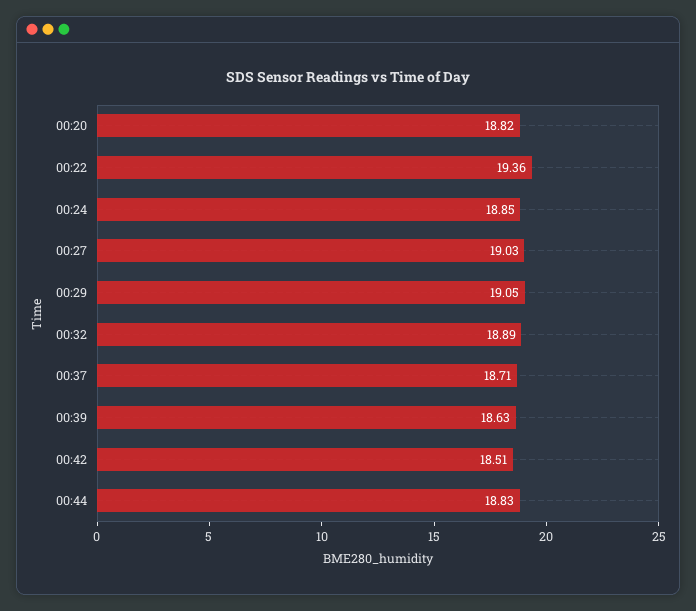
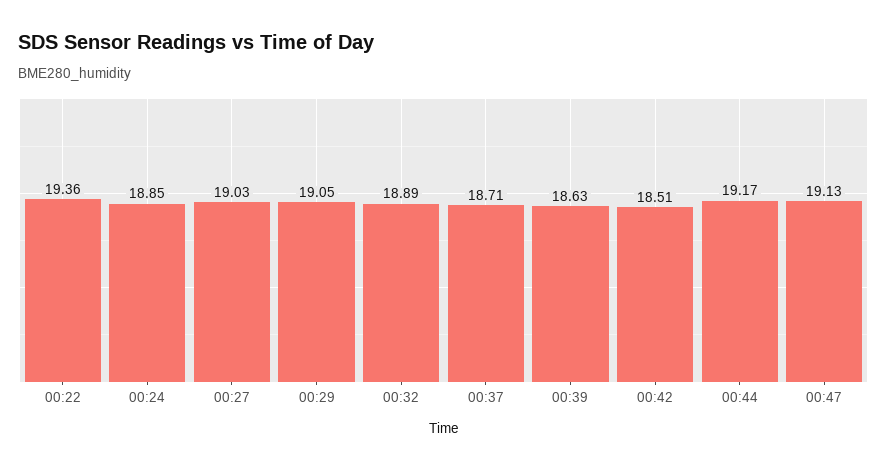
00:20: 18.82 -> none
00:44: 18.83 -> 19.17
00:47: none -> 19.13

